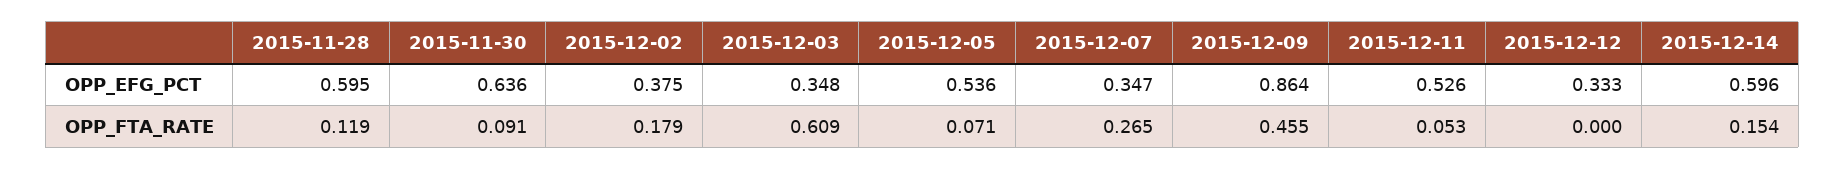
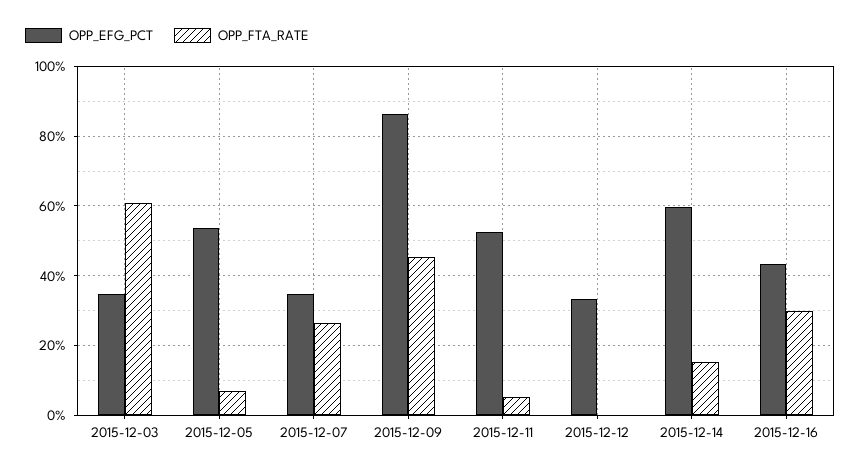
OPP_EFG_PCT, 2015-11-28: 0.595 -> none
OPP_EFG_PCT, 2015-11-30: 0.636 -> none
OPP_EFG_PCT, 2015-12-02: 0.375 -> none
OPP_FTA_RATE, 2015-11-28: 0.119 -> none
OPP_FTA_RATE, 2015-11-30: 0.091 -> none
OPP_FTA_RATE, 2015-12-02: 0.179 -> none
OPP_EFG_PCT, 2015-12-16: none -> 0.44
OPP_FTA_RATE, 2015-12-16: none -> 0.3

